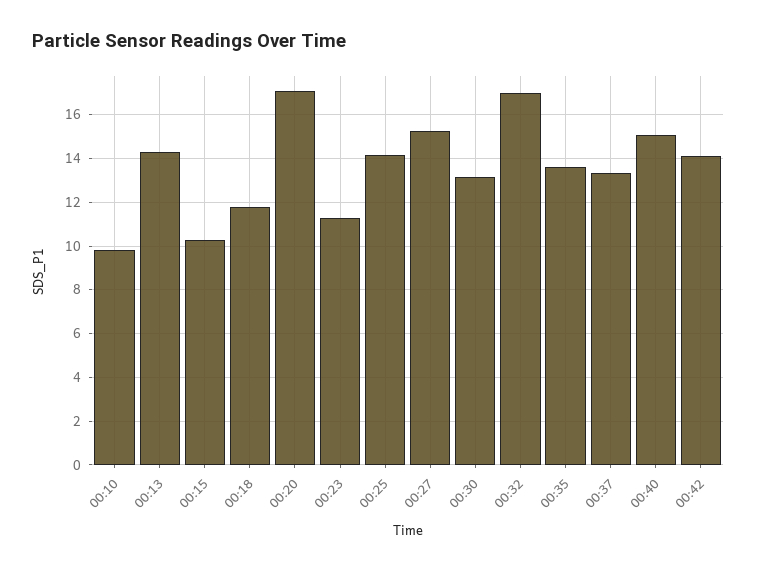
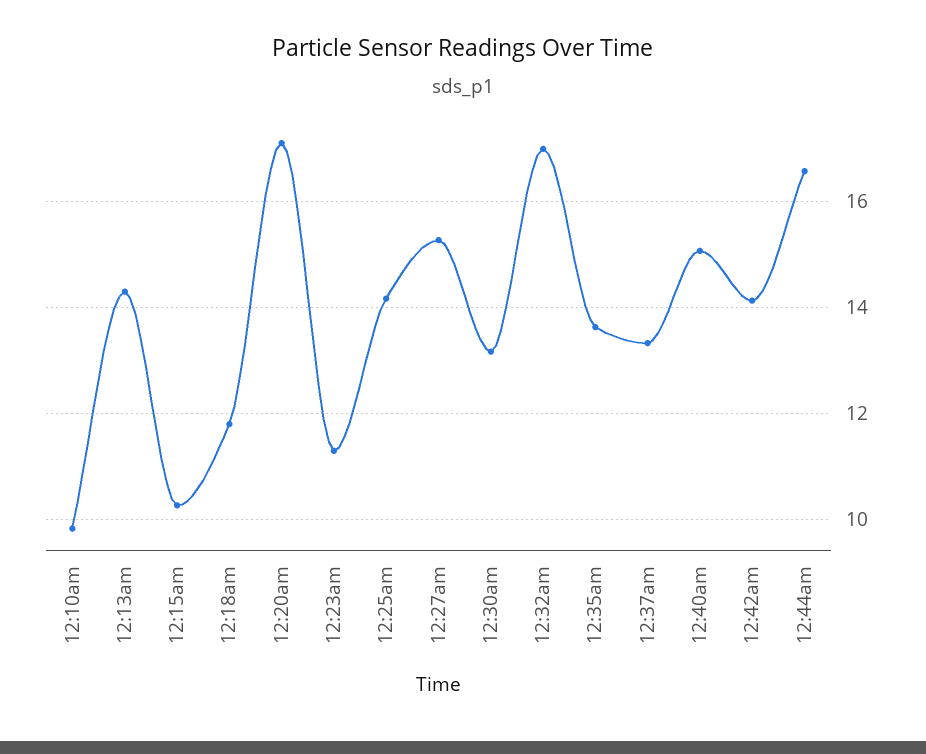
12:44am: none -> 16.6

